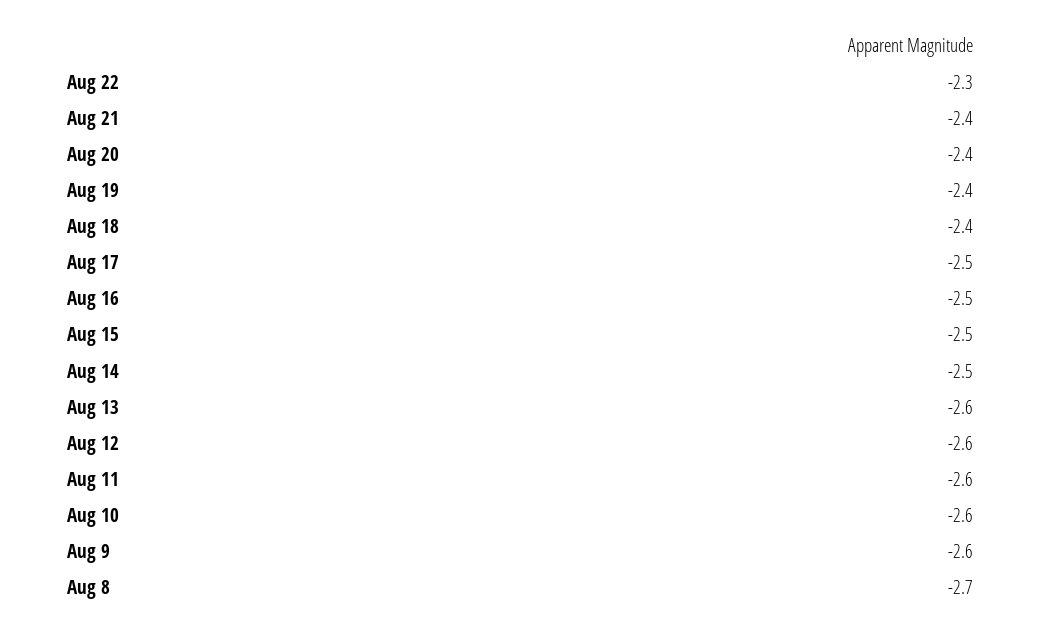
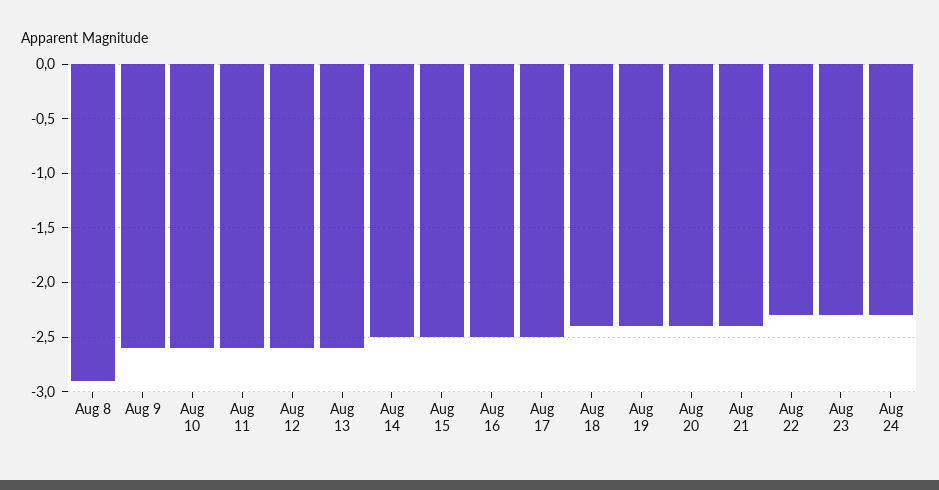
Aug 8: -2.7 -> -2.9
Aug 23: none -> -2.3
Aug 24: none -> -2.3

